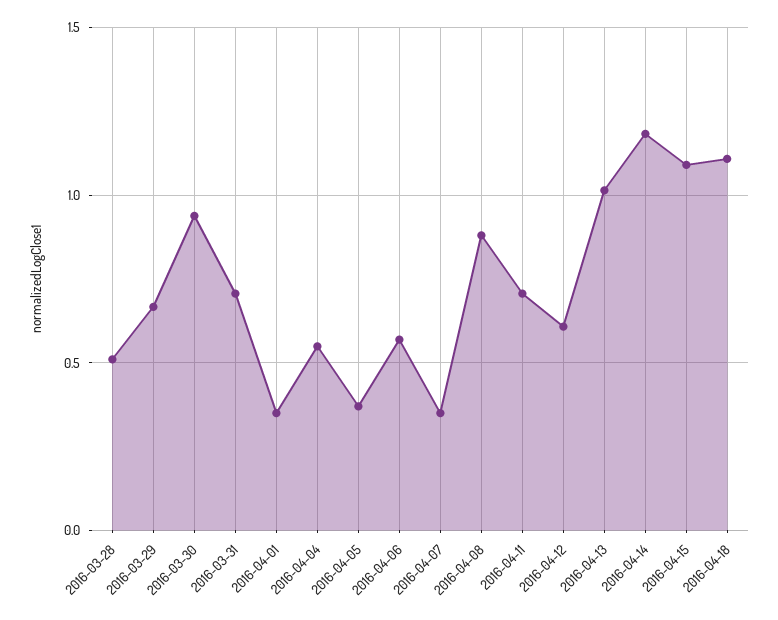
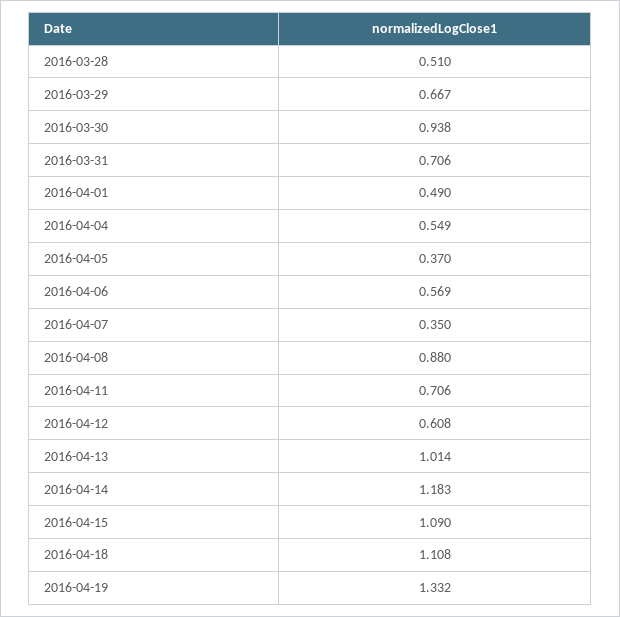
2016-04-01: 0.35 -> 0.49
2016-04-19: none -> 1.332

